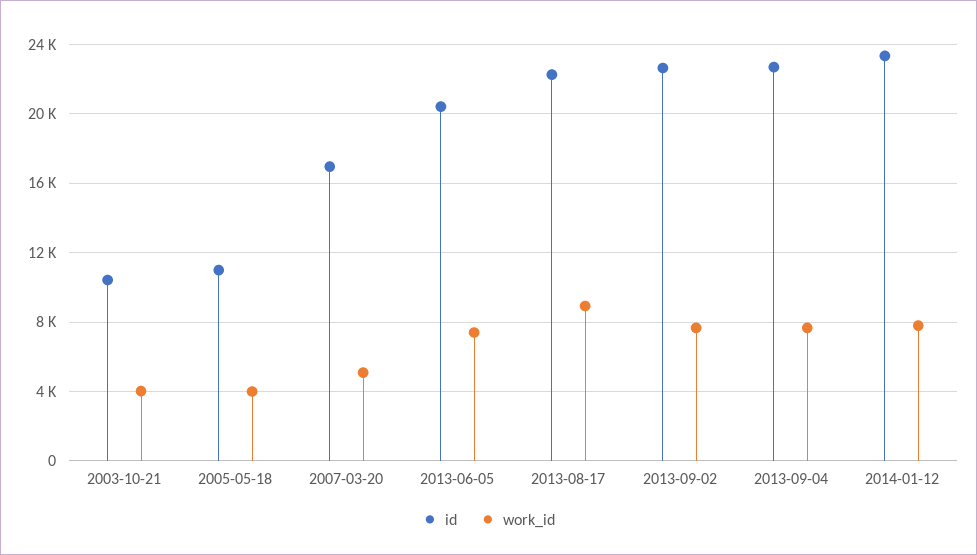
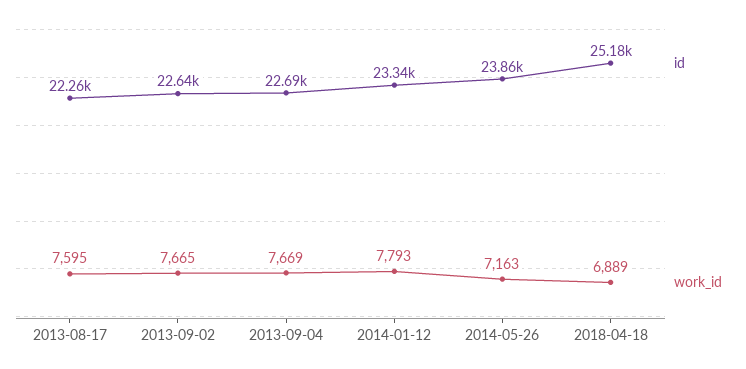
id, 2003-10-21: 10500 -> none
work_id, 2003-10-21: 4000 -> none
id, 2005-05-18: 11000 -> none
work_id, 2005-05-18: 4000 -> none
id, 2007-03-20: 17000 -> none
work_id, 2007-03-20: 5000 -> none
id, 2013-06-05: 20500 -> none
work_id, 2013-06-05: 7500 -> none
work_id, 2013-08-17: 9000 -> 7595
id, 2014-05-26: none -> 23860
work_id, 2014-05-26: none -> 7163
id, 2018-04-18: none -> 25180
work_id, 2018-04-18: none -> 6889

